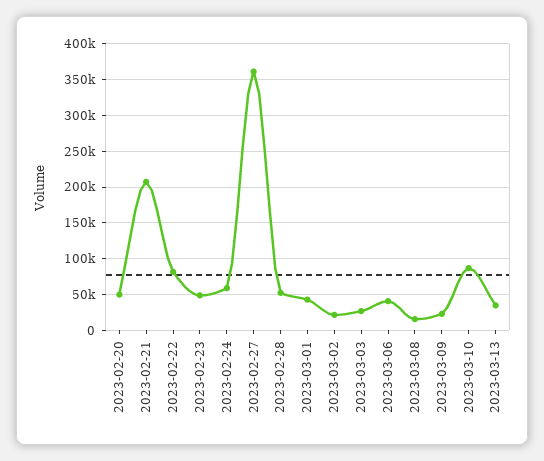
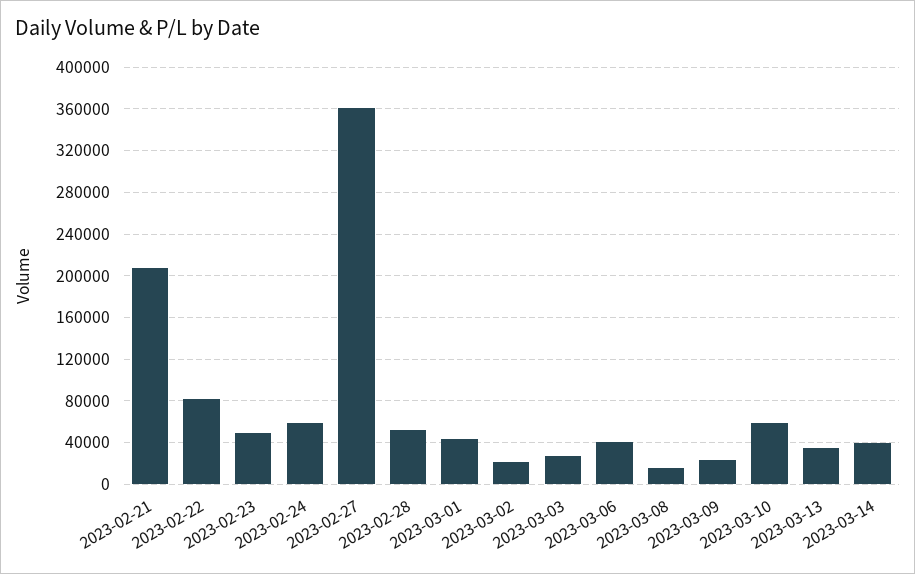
2023-02-20: 50000 -> none
2023-03-10: 90000 -> 60000
2023-03-14: none -> 40000

